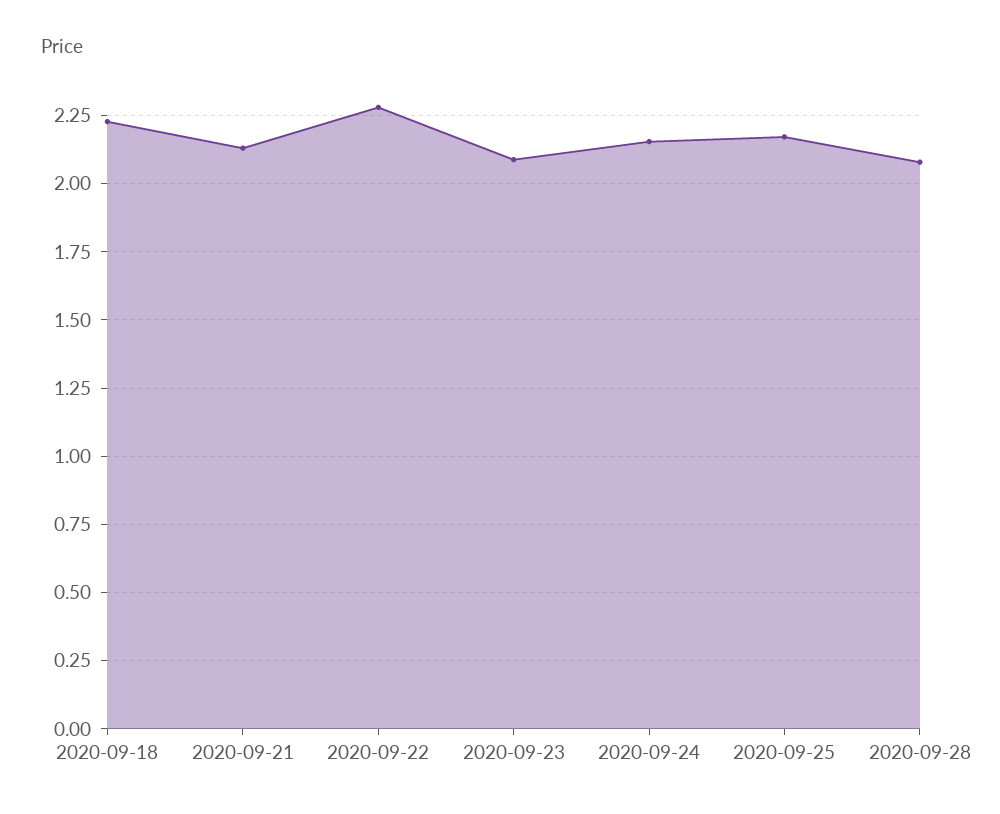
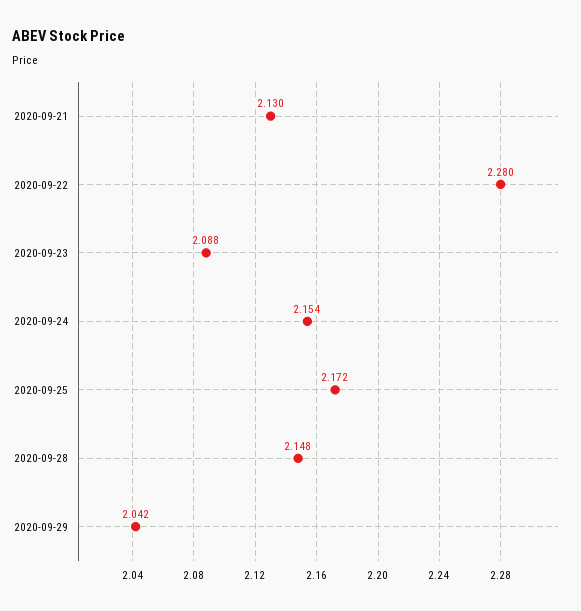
2020-09-18: 2.225 -> none
2020-09-28: 2.075 -> 2.148
2020-09-29: none -> 2.042

